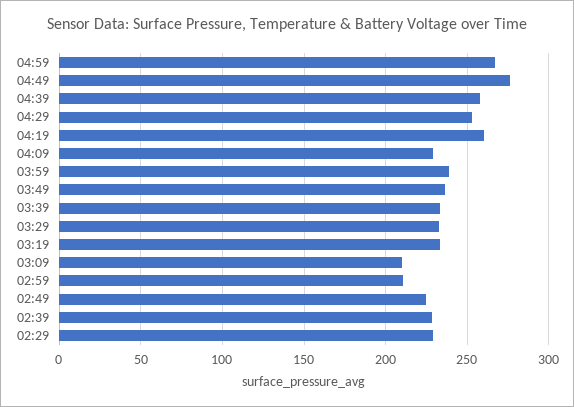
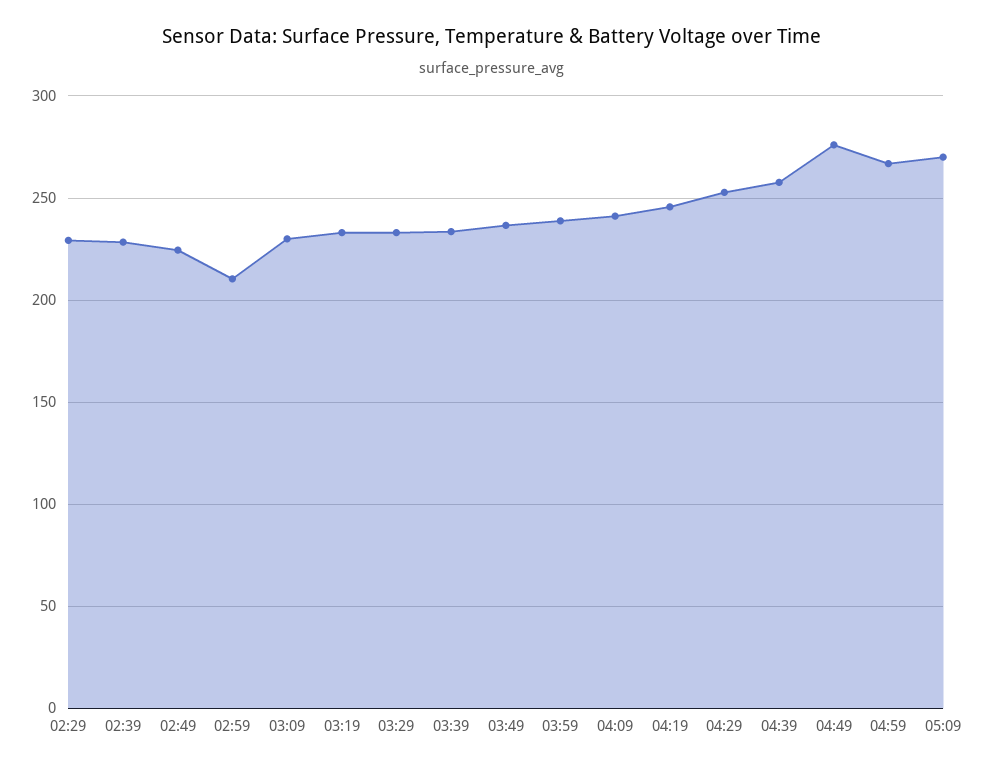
04:19: 260 -> 245
04:09: 230 -> 240
03:09: 210 -> 230
05:09: none -> 270

